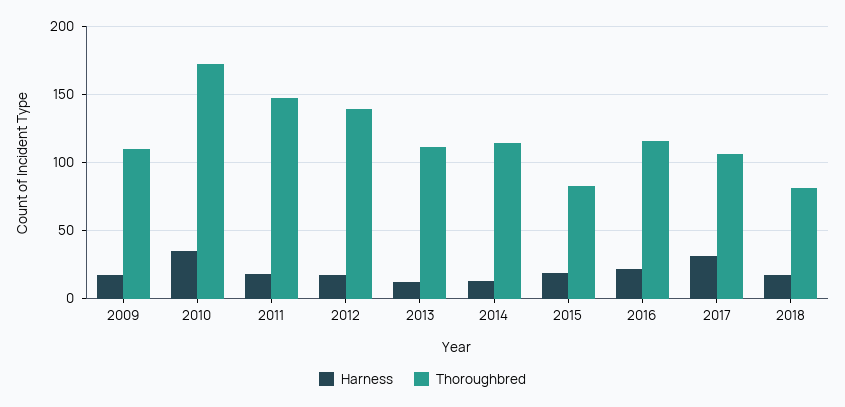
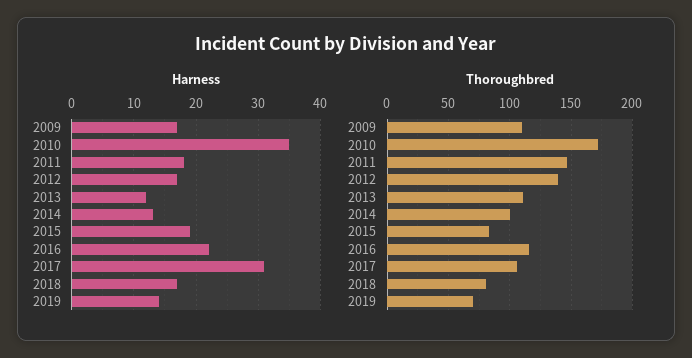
Thoroughbred, 2014: 115 -> 100
Harness, 2019: none -> 14
Thoroughbred, 2019: none -> 70

